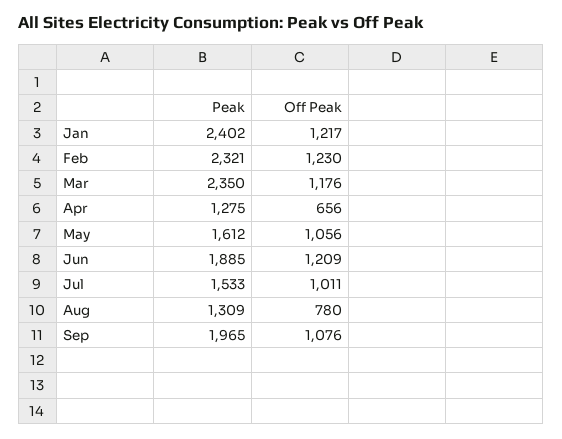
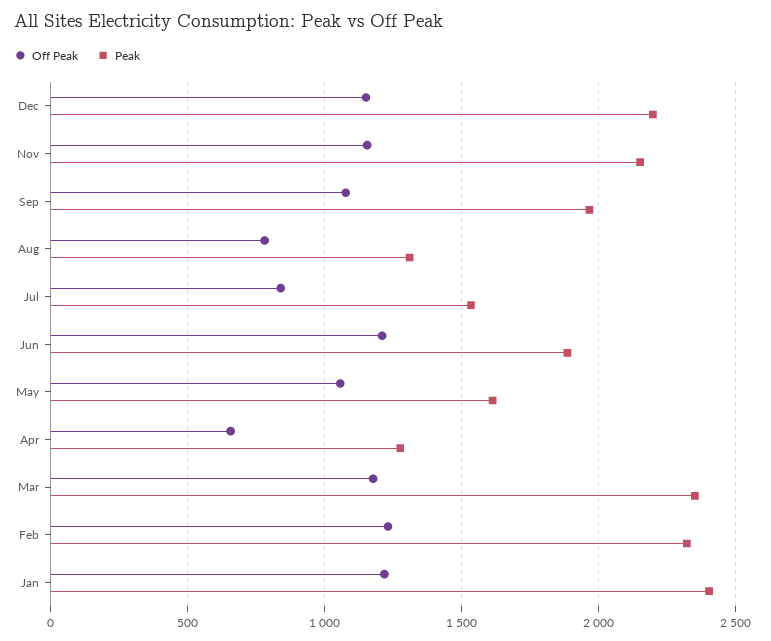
Off Peak, Jul: 1011 -> 850
Off Peak, Dec: none -> 1150
Peak, Dec: none -> 2200
Off Peak, Nov: none -> 1150
Peak, Nov: none -> 2150

